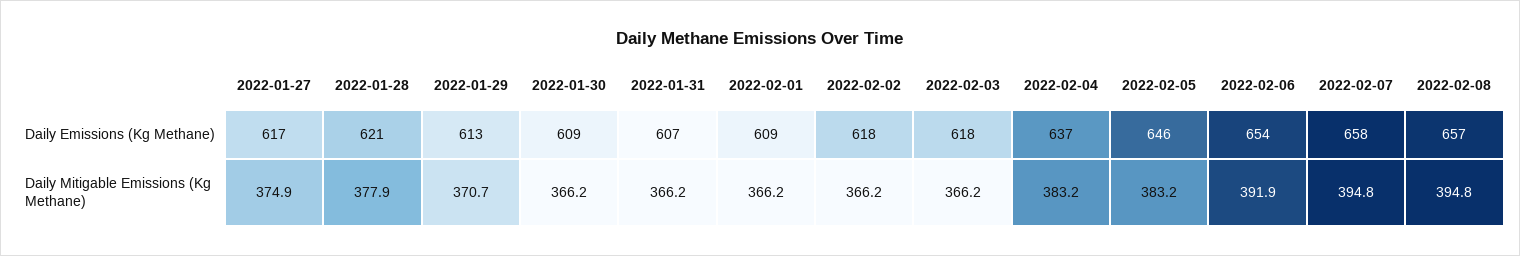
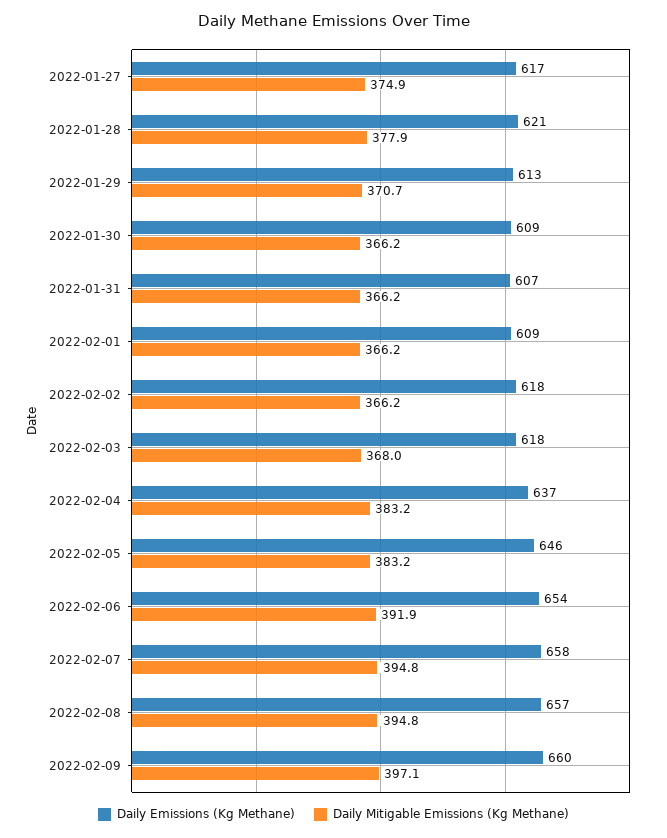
Daily Mitigable Emissions (Kg Methane), 2022-02-03: 366.2 -> 368
Daily Emissions (Kg Methane), 2022-02-09: none -> 660
Daily Mitigable Emissions (Kg Methane), 2022-02-09: none -> 397.1

